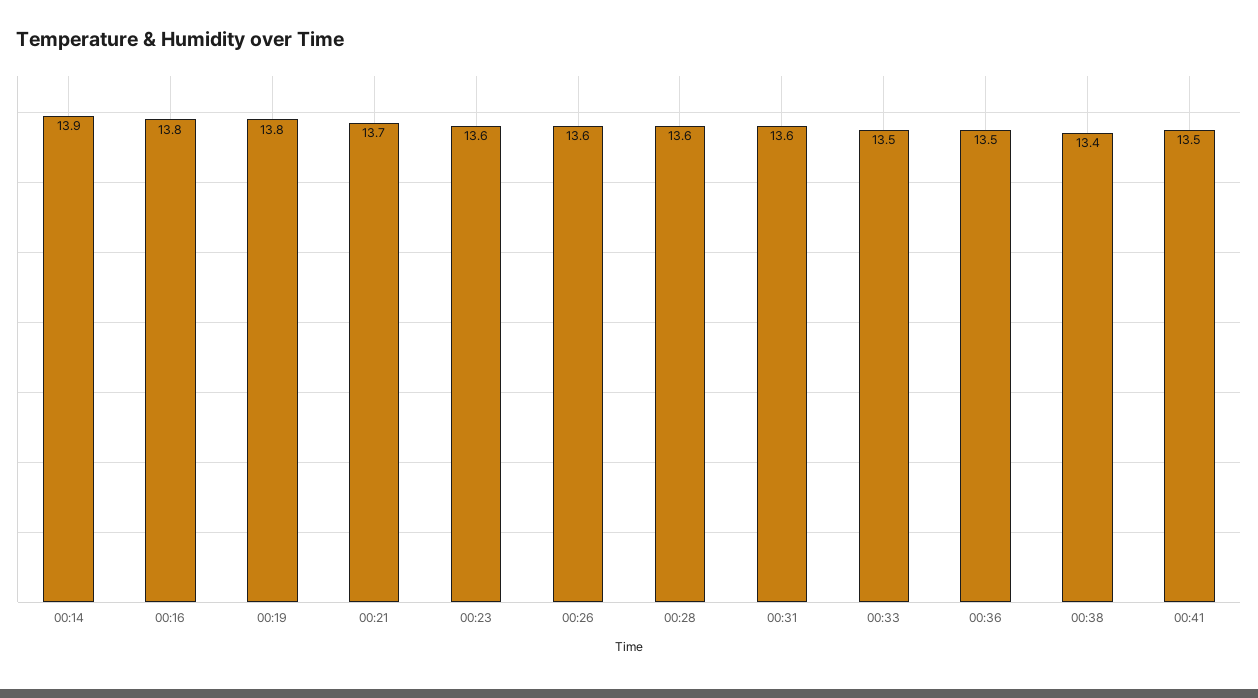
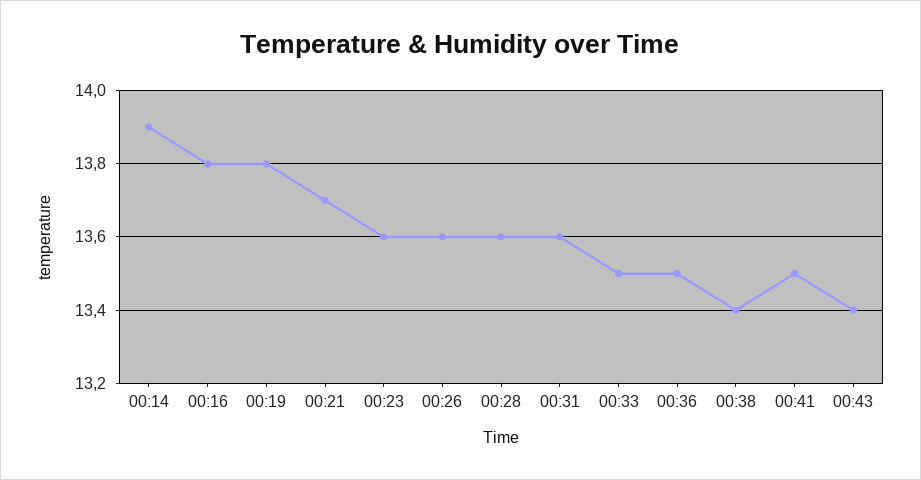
00:43: none -> 13.4

